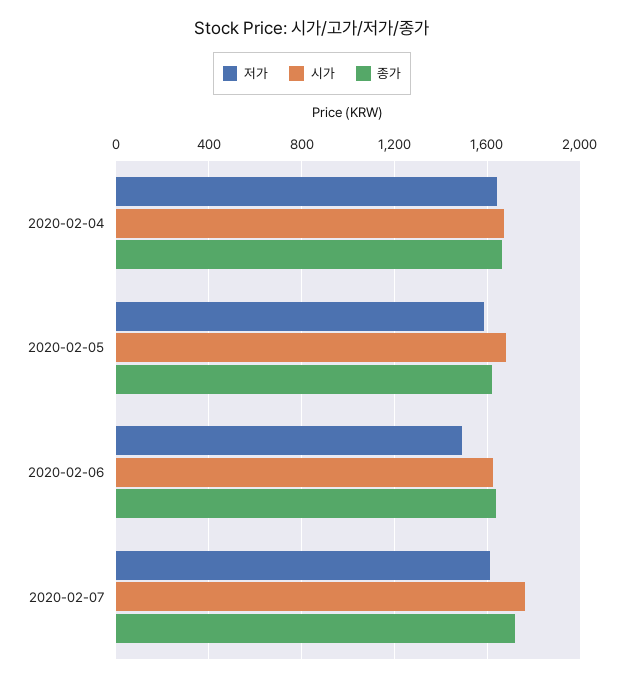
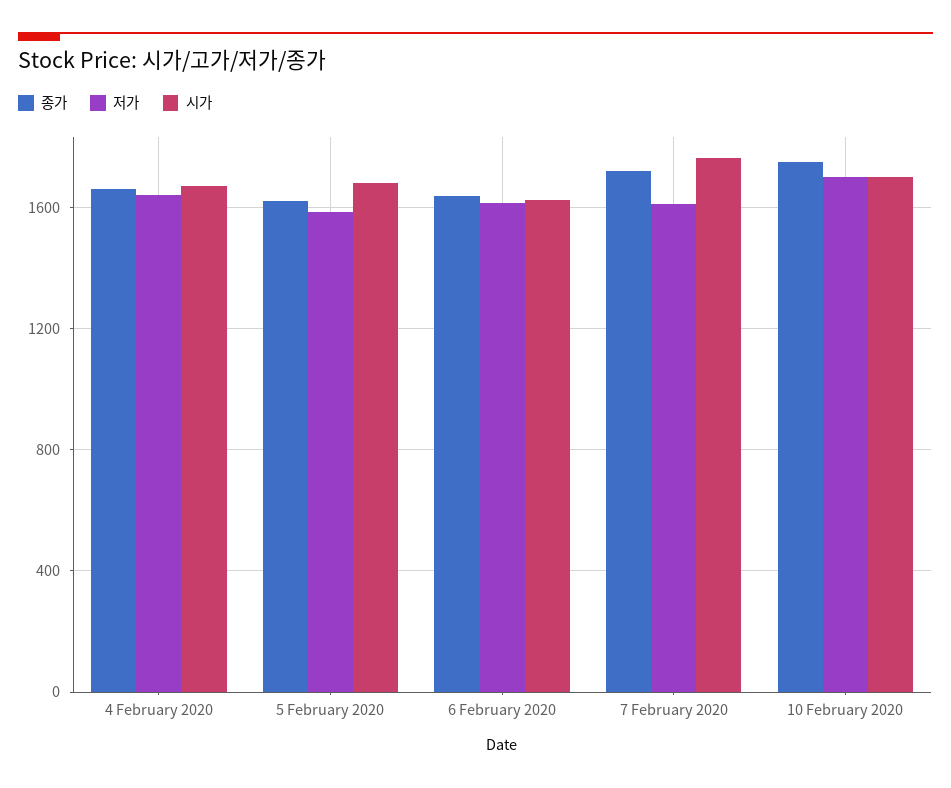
저가, 2020-02-06: 1500 -> 1600
종가, 10 February 2020: none -> 1750
저가, 10 February 2020: none -> 1700
시가, 10 February 2020: none -> 1700

